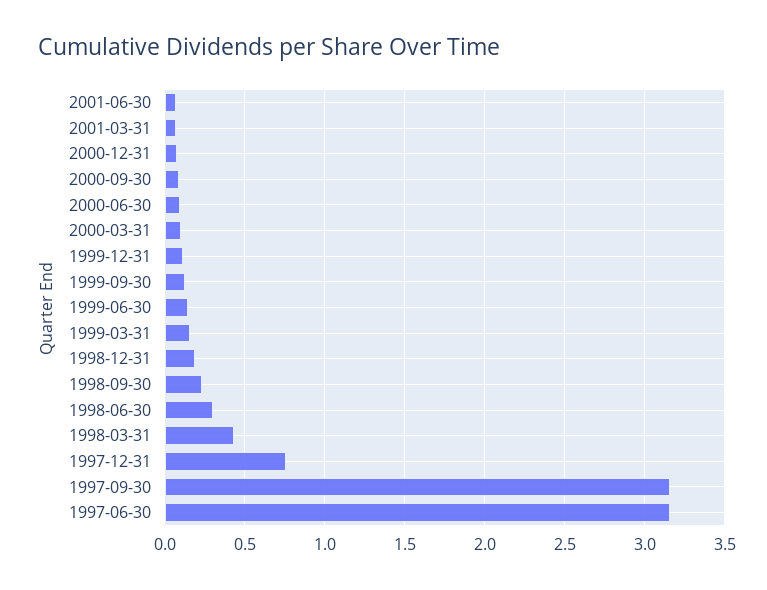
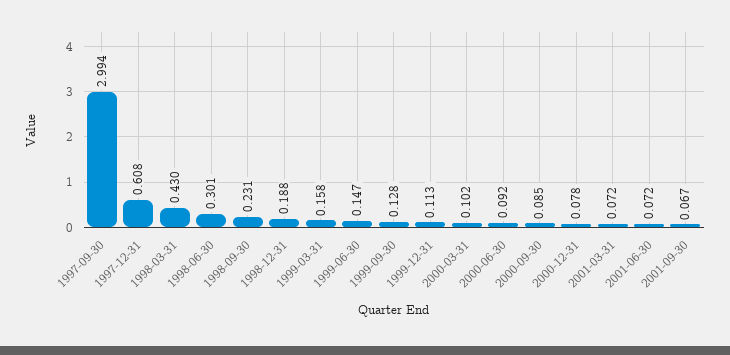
1997-12-31: 0.75 -> 0.608
1997-09-30: 3.15 -> 2.994
1997-06-30: 3.15 -> none
2001-09-30: none -> 0.067

